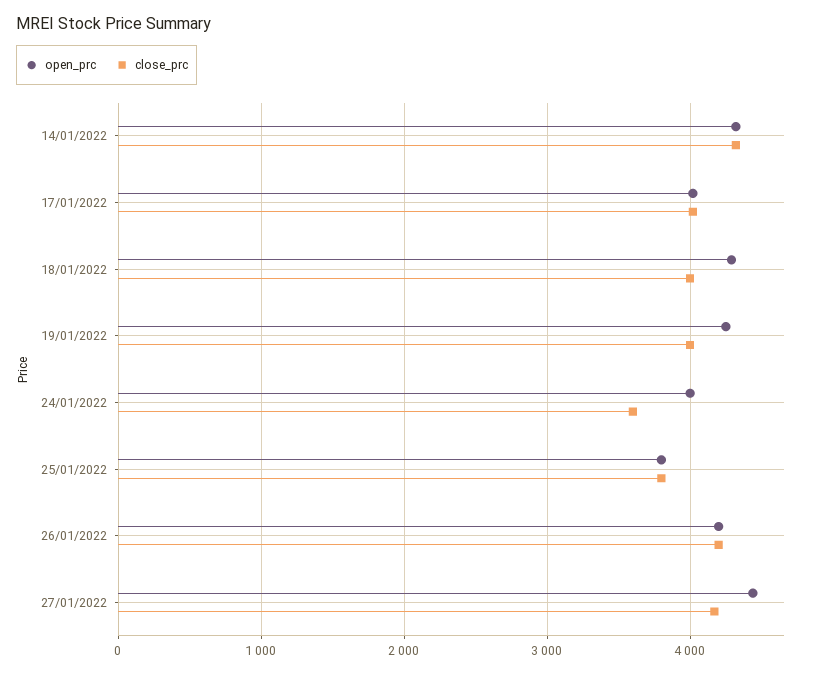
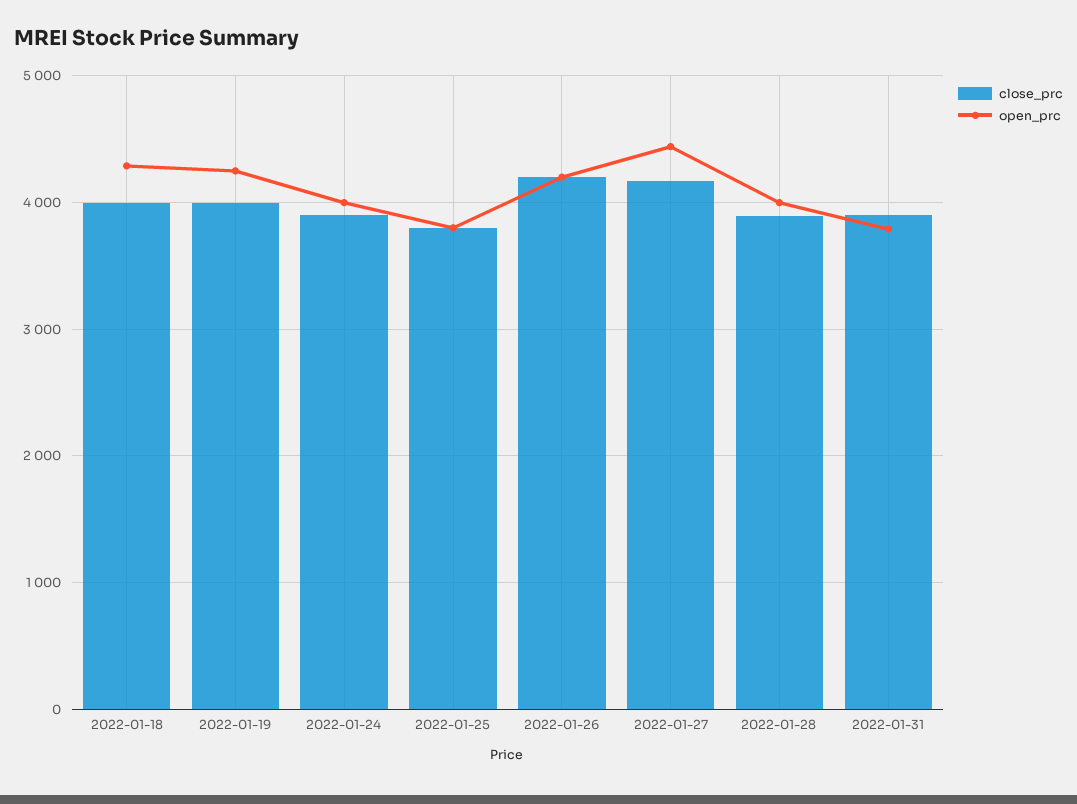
open_prc, 14/01/2022: 4300 -> none
close_prc, 14/01/2022: 4300 -> none
open_prc, 17/01/2022: 4000 -> none
close_prc, 17/01/2022: 4000 -> none
close_prc, 24/01/2022: 3600 -> 3900
close_prc, 2022-01-28: none -> 3900
open_prc, 2022-01-28: none -> 4000
close_prc, 2022-01-31: none -> 3900
open_prc, 2022-01-31: none -> 3800

